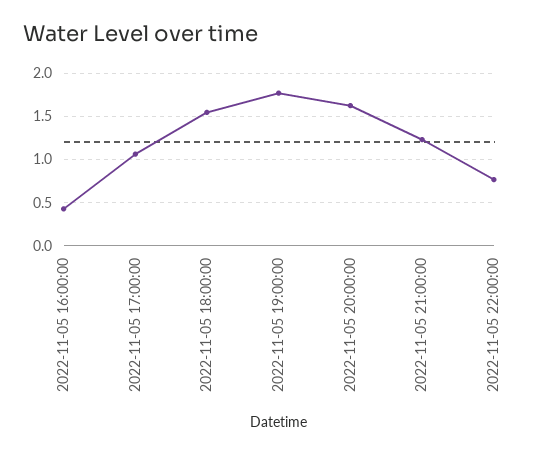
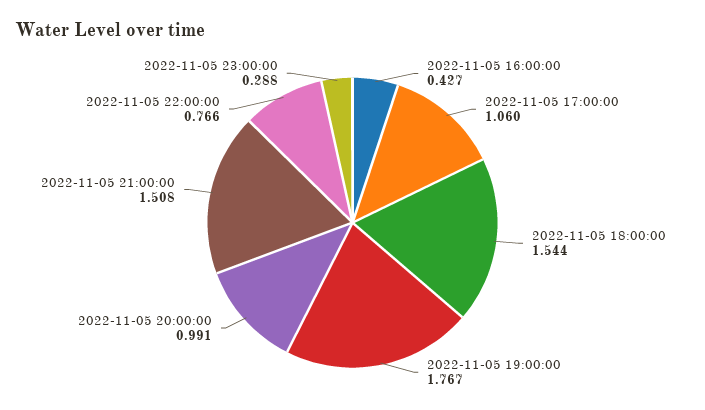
2022-11-05 20:00:00: 1.6 -> 0.991
2022-11-05 21:00:00: 1.2 -> 1.508
2022-11-05 23:00:00: none -> 0.288

